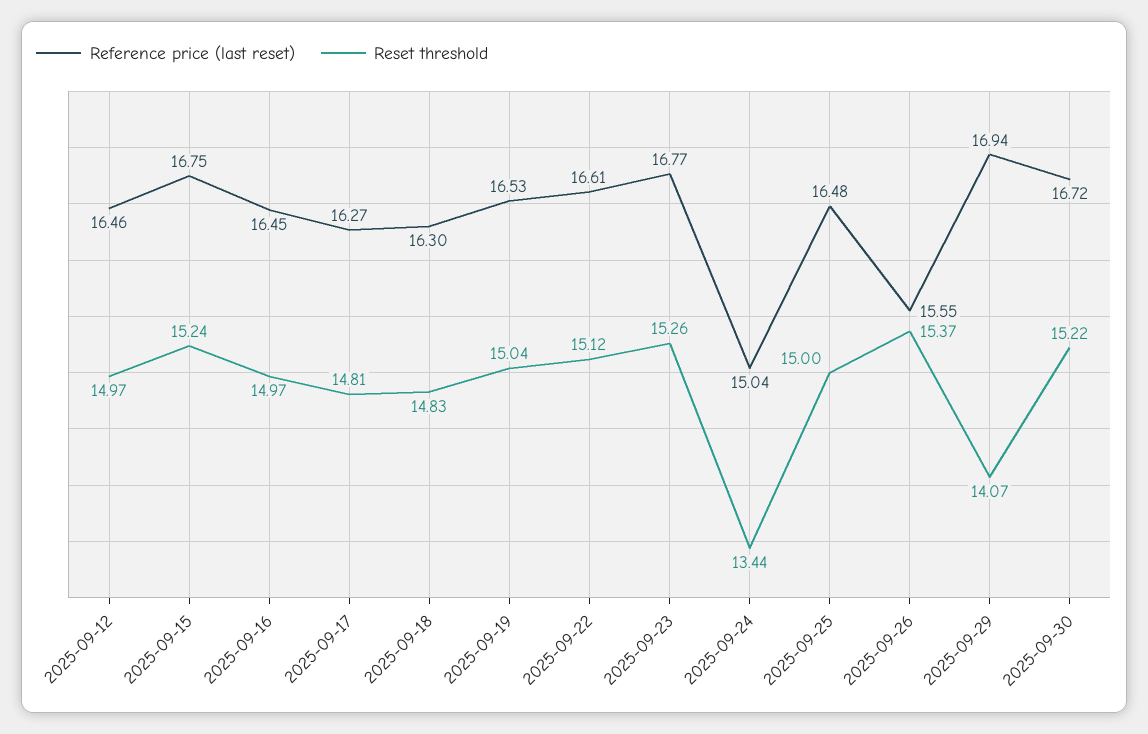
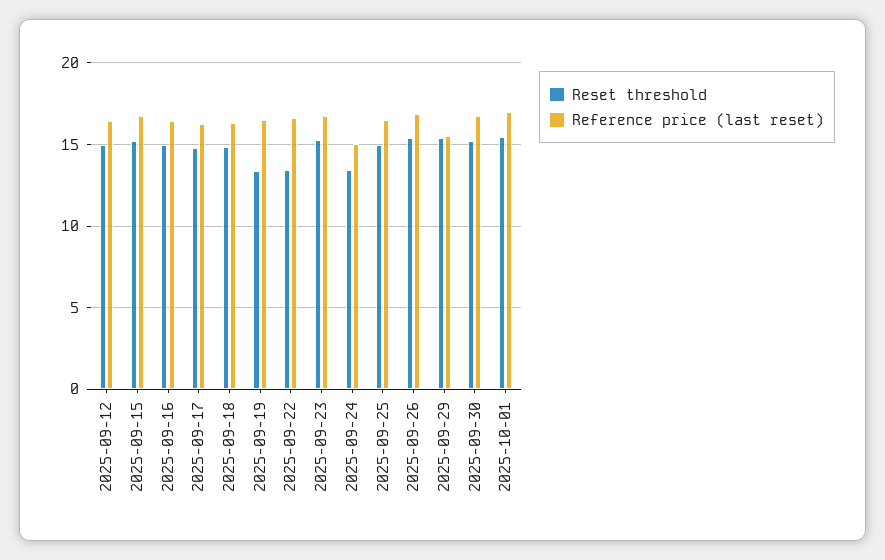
Reset threshold, 2025-09-19: 15.04 -> 13.5
Reset threshold, 2025-09-22: 15.12 -> 13.5
Reference price (last reset), 2025-09-26: 15.55 -> 17
Reference price (last reset), 2025-09-29: 16.94 -> 15.5
Reset threshold, 2025-09-29: 14.07 -> 15.5
Reset threshold, 2025-10-01: none -> 15.5
Reference price (last reset), 2025-10-01: none -> 17

